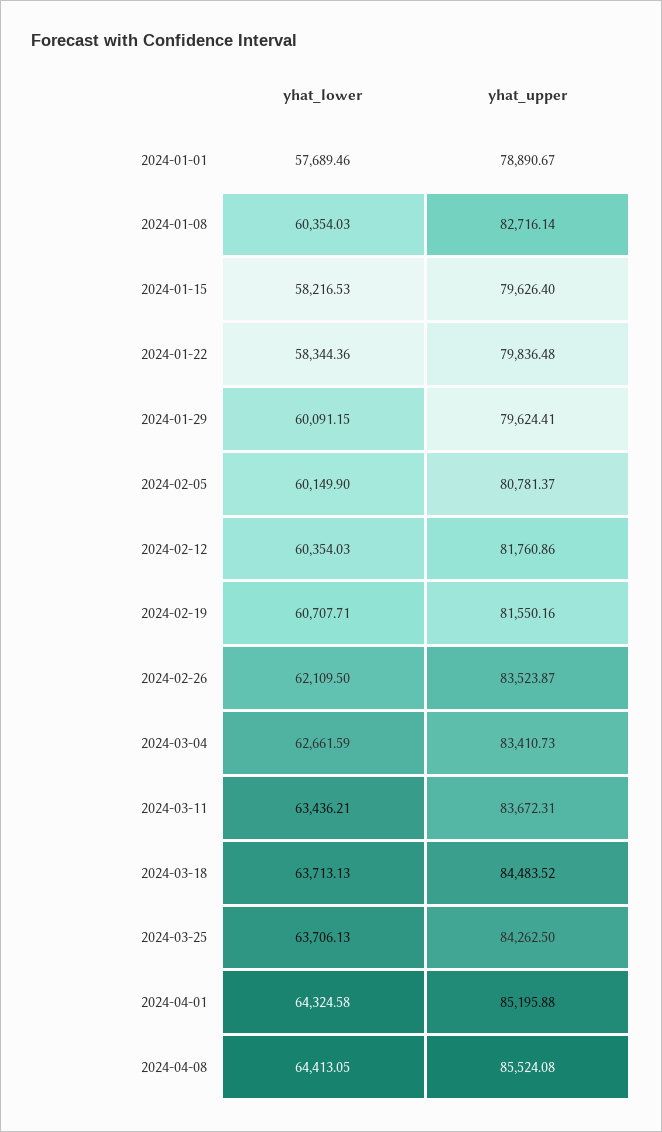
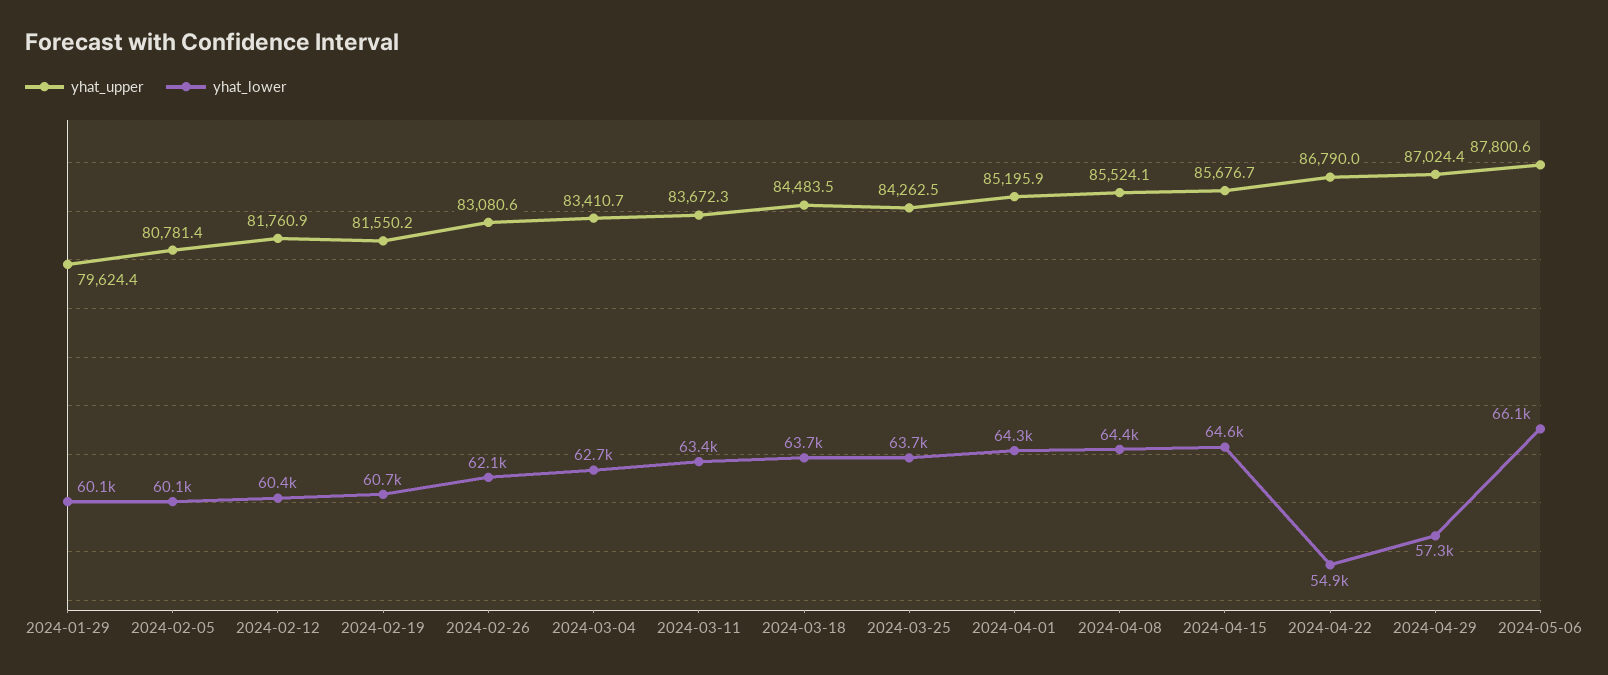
yhat_lower, 2024-01-01: 57689.46 -> none
yhat_upper, 2024-01-01: 78890.67 -> none
yhat_lower, 2024-01-08: 60354.03 -> none
yhat_upper, 2024-01-08: 82716.14 -> none
yhat_lower, 2024-01-15: 58216.53 -> none
yhat_upper, 2024-01-15: 79626.4 -> none
yhat_lower, 2024-01-22: 58344.36 -> none
yhat_upper, 2024-01-22: 79836.48 -> none
yhat_upper, 2024-02-26: 83523.87 -> 83080.6
yhat_upper, 2024-04-15: none -> 85676.7
yhat_lower, 2024-04-15: none -> 64600
yhat_upper, 2024-04-22: none -> 86790
yhat_lower, 2024-04-22: none -> 54900
yhat_upper, 2024-04-29: none -> 87024.4
yhat_lower, 2024-04-29: none -> 57300
yhat_upper, 2024-05-06: none -> 87800.6
yhat_lower, 2024-05-06: none -> 66100

